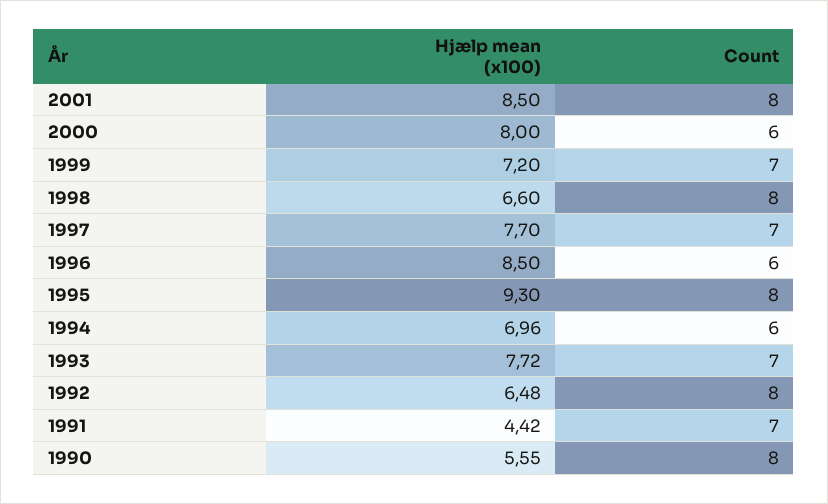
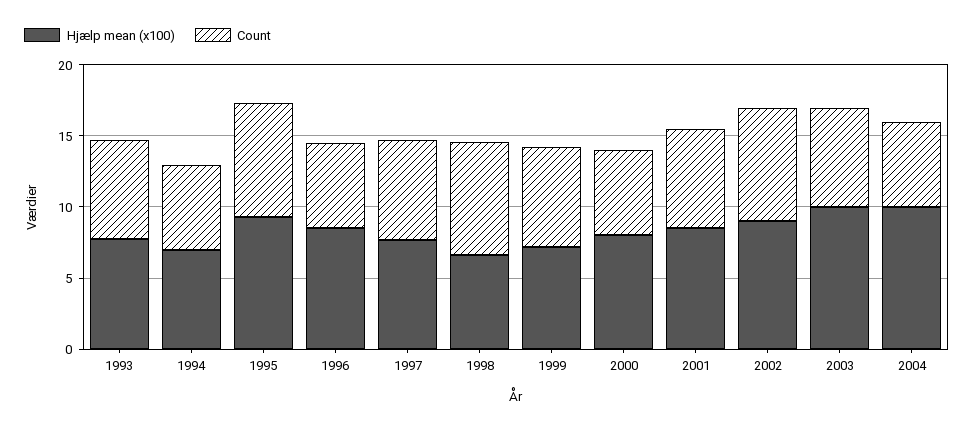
Count, 2001: 8 -> 7
Hjælp mean (x100), 1992: 6.48 -> none
Count, 1992: 8 -> none
Hjælp mean (x100), 1991: 4.42 -> none
Count, 1991: 7 -> none
Hjælp mean (x100), 1990: 5.55 -> none
Count, 1990: 8 -> none
Hjælp mean (x100), 2002: none -> 9
Count, 2002: none -> 8
Hjælp mean (x100), 2003: none -> 10
Count, 2003: none -> 7
Hjælp mean (x100), 2004: none -> 10
Count, 2004: none -> 6

